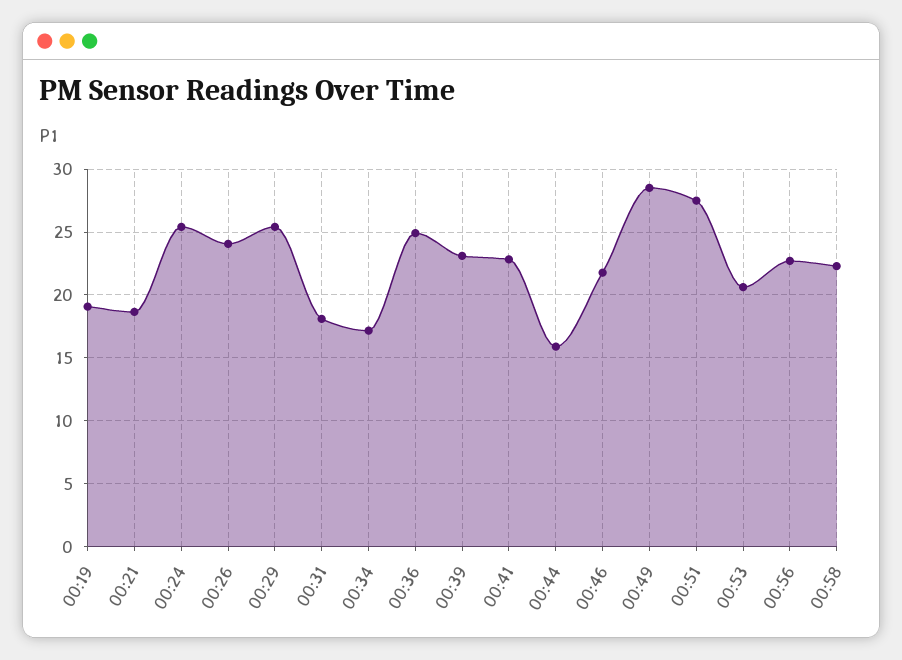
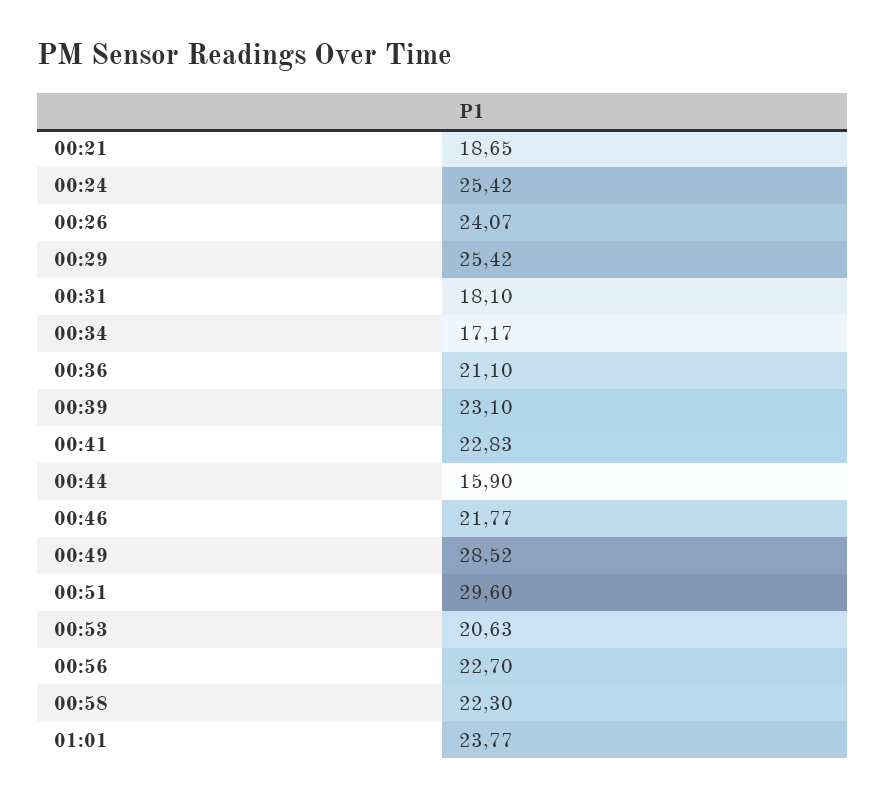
00:19: 19 -> none
00:36: 25 -> 21.1
00:51: 27.5 -> 29.6
01:01: none -> 23.77

